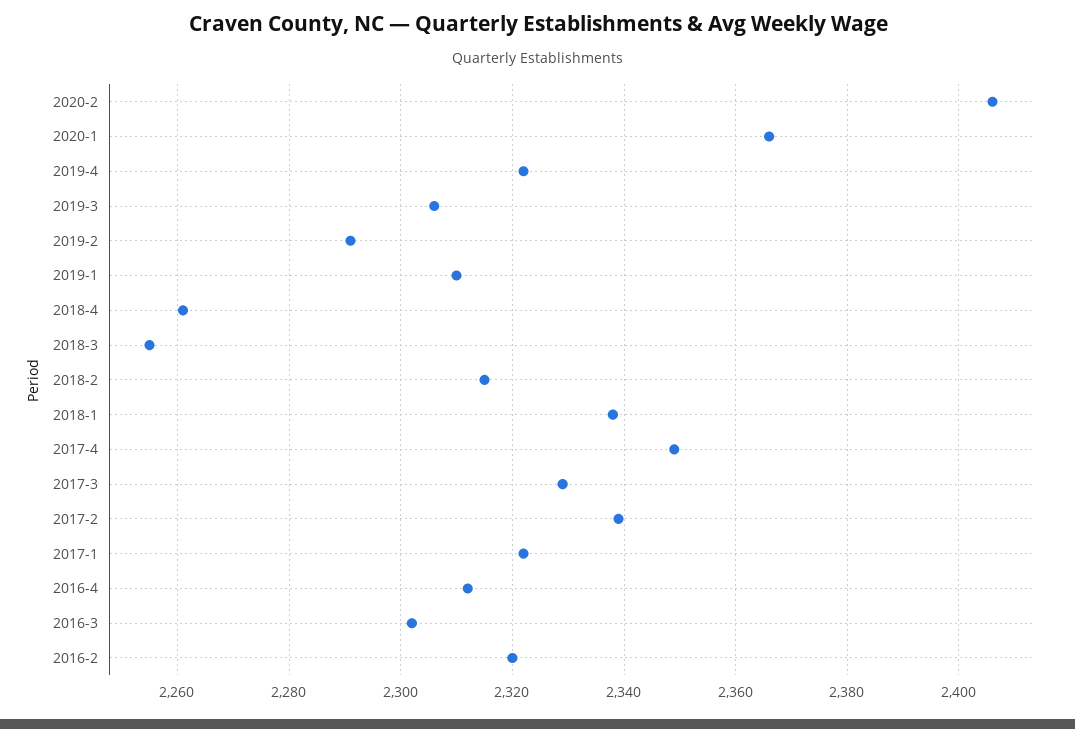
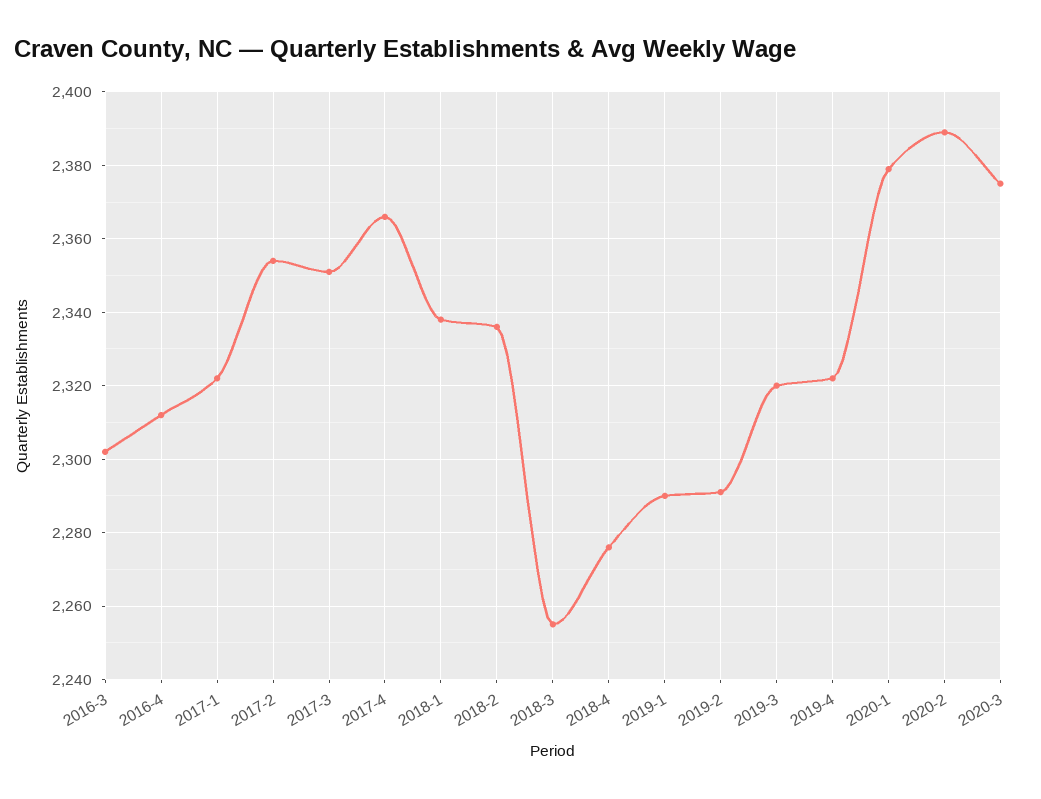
2020-2: 2405 -> 2390
2020-1: 2365 -> 2380
2019-3: 2305 -> 2320
2019-1: 2310 -> 2290
2018-4: 2260 -> 2275
2018-2: 2315 -> 2335
2017-4: 2350 -> 2365
2017-3: 2330 -> 2350
2017-2: 2340 -> 2355
2016-2: 2320 -> none
2020-3: none -> 2375

